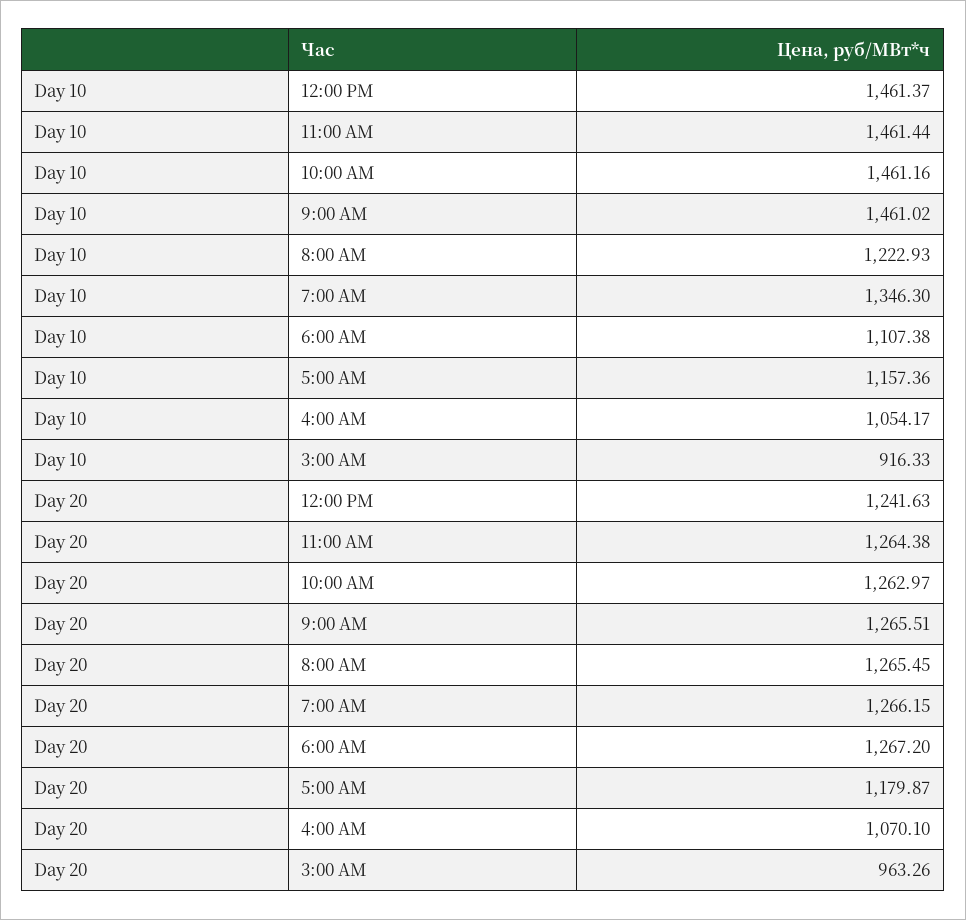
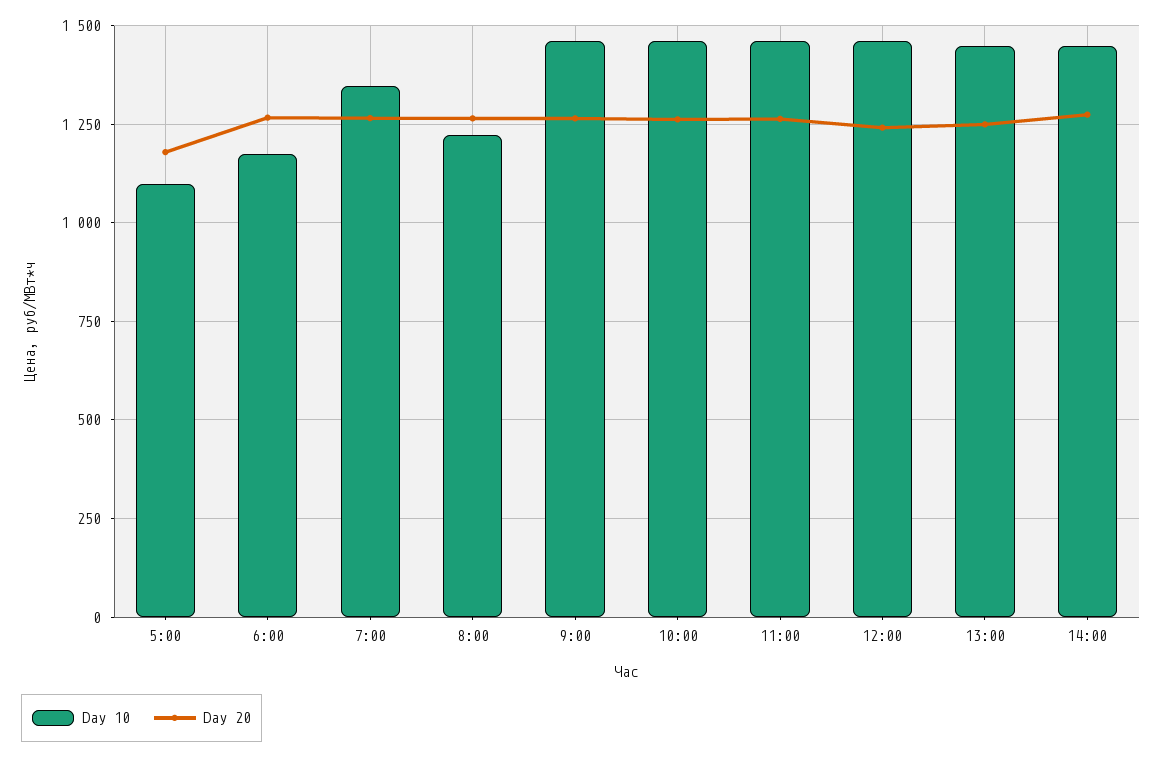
Day 10, 6:00 AM: 1107.38 -> 1175
Day 10, 5:00 AM: 1157.36 -> 1100
Day 10, 4:00 AM: 1054.17 -> none
Day 10, 3:00 AM: 916.33 -> none
Day 20, 4:00 AM: 1070.1 -> none
Day 20, 3:00 AM: 963.26 -> none
Day 10, 13:00: none -> 1450
Day 20, 13:00: none -> 1250
Day 10, 14:00: none -> 1450
Day 20, 14:00: none -> 1275

